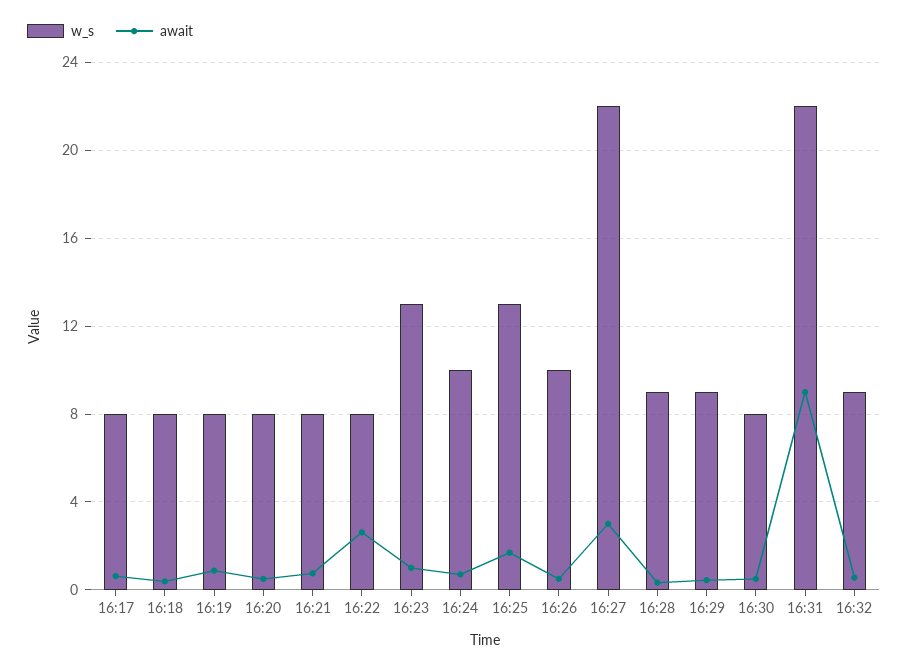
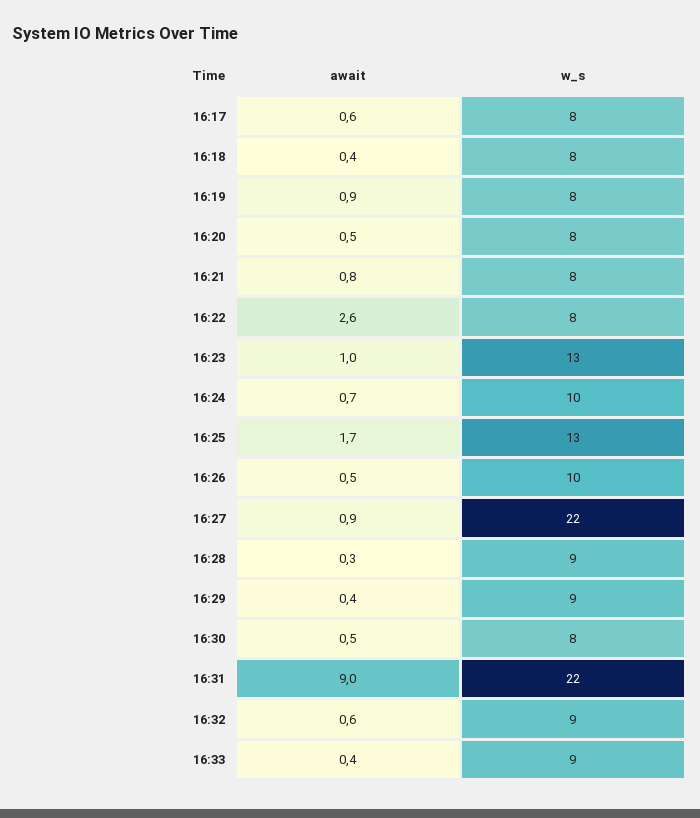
await, 16:27: 3 -> 0.9
await, 16:33: none -> 0.4
w_s, 16:33: none -> 9

